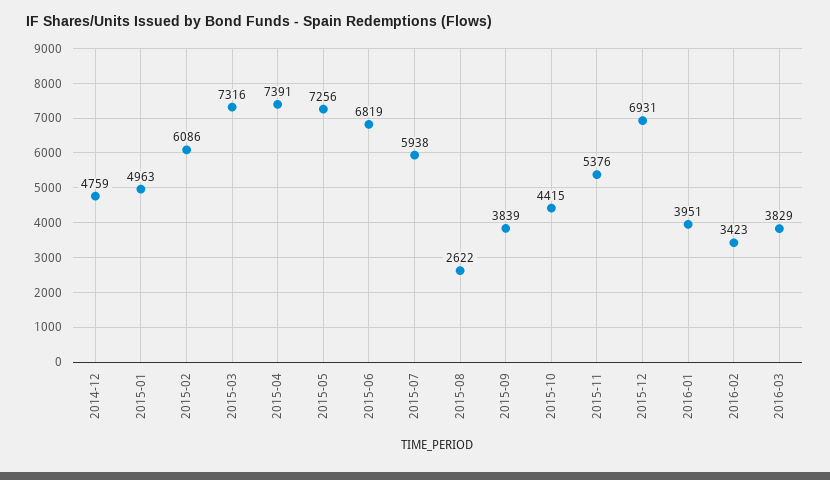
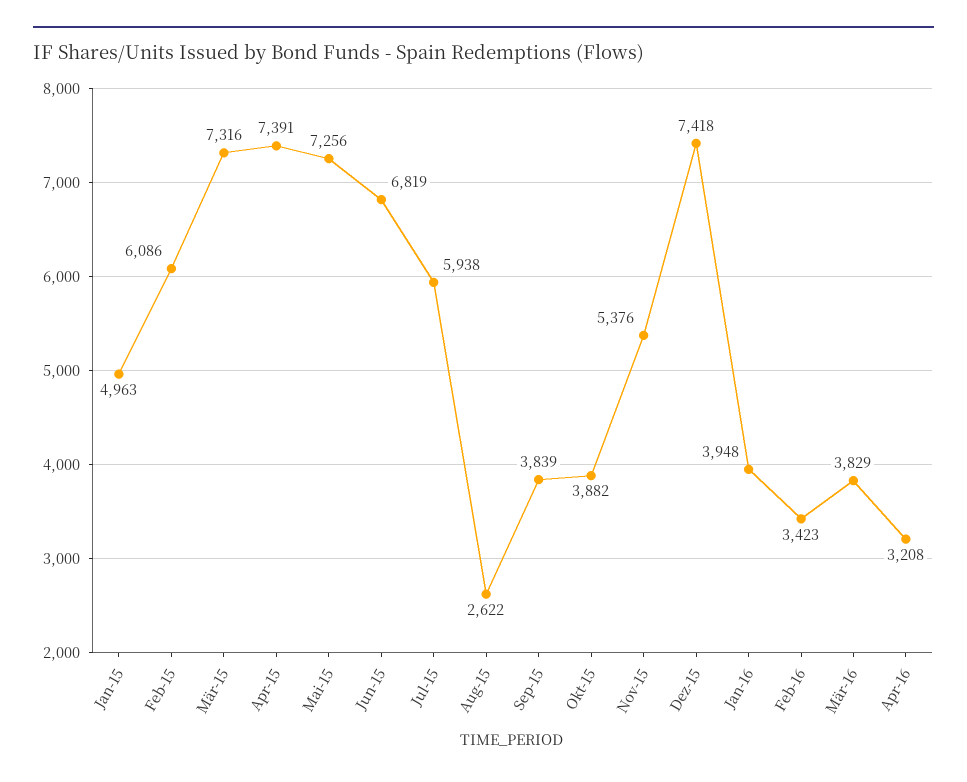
2014-12: 4759 -> none
2015-10: 4415 -> 3882
2015-12: 6931 -> 7418
2016-01: 3951 -> 3948
Apr-16: none -> 3208

